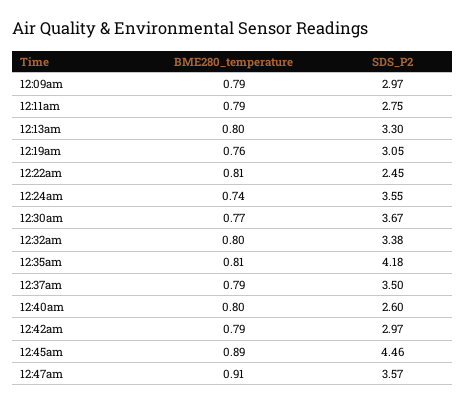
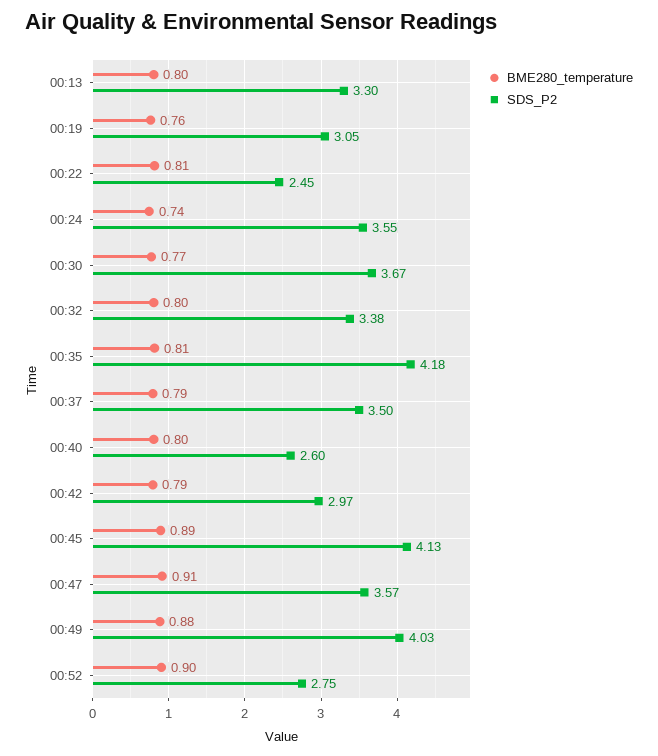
BME280_temperature, 12:09am: 0.79 -> none
SDS_P2, 12:09am: 2.97 -> none
BME280_temperature, 12:11am: 0.79 -> none
SDS_P2, 12:11am: 2.75 -> none
SDS_P2, 12:45am: 4.46 -> 4.13
BME280_temperature, 00:49: none -> 0.88
SDS_P2, 00:49: none -> 4.03
BME280_temperature, 00:52: none -> 0.9
SDS_P2, 00:52: none -> 2.75

